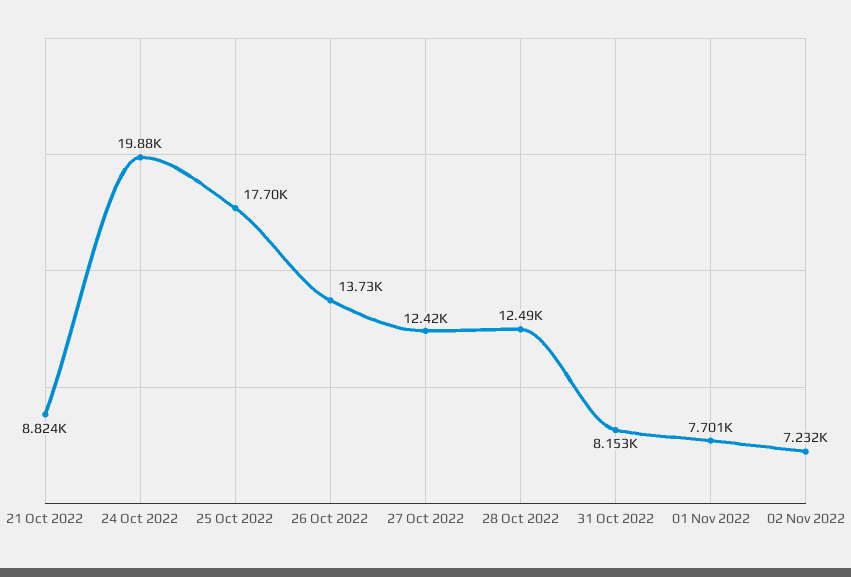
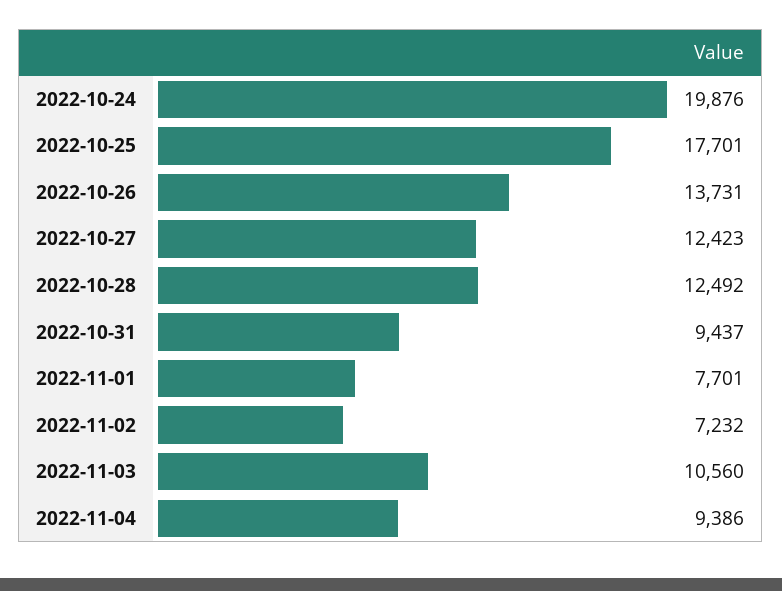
21 Oct 2022: 8824 -> none
31 Oct 2022: 8153 -> 9437
2022-11-03: none -> 10560
2022-11-04: none -> 9386

